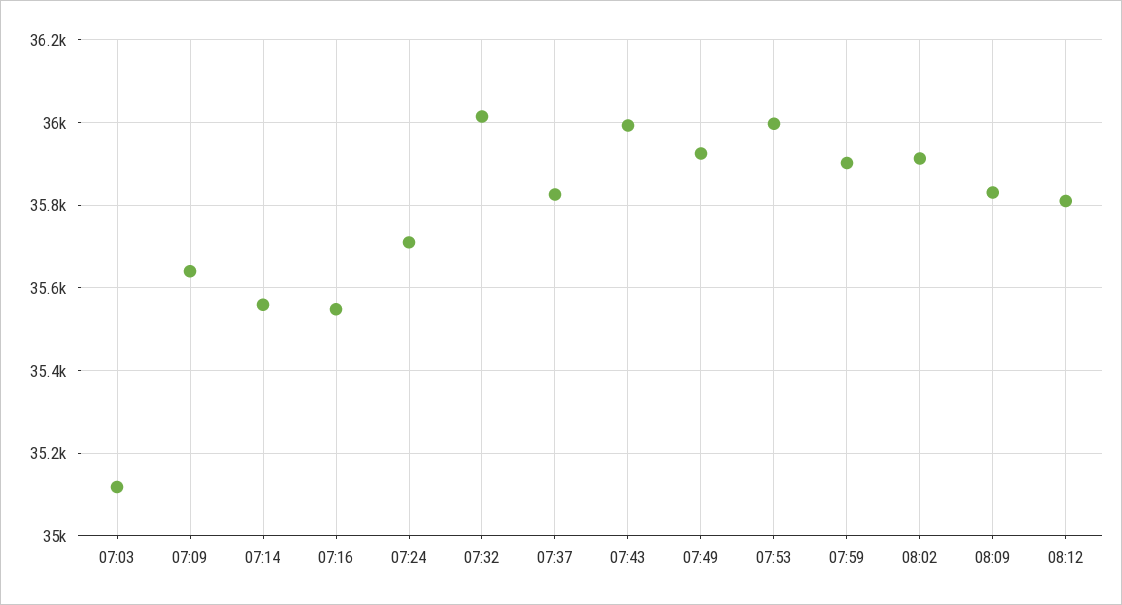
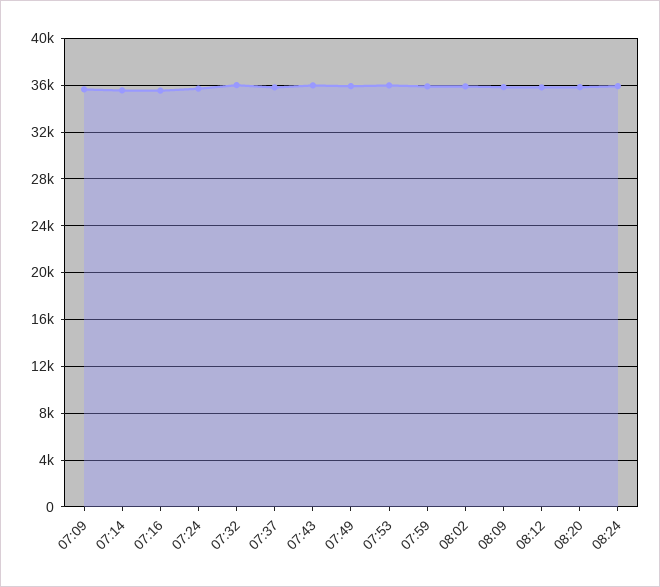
07:03: 35120 -> none
08:20: none -> 36000
08:24: none -> 36000

